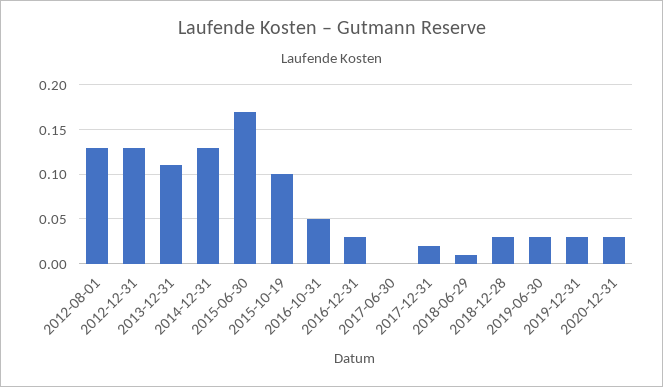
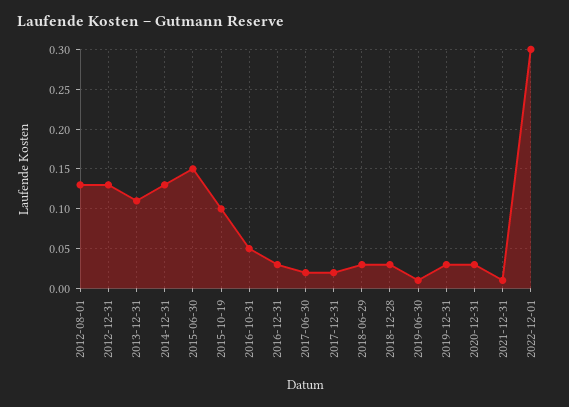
2015-06-30: 0.17 -> 0.15
2017-06-30: 0 -> 0.02
2018-06-29: 0.01 -> 0.03
2019-06-30: 0.03 -> 0.01
2021-12-31: none -> 0.01
2022-12-01: none -> 0.3

